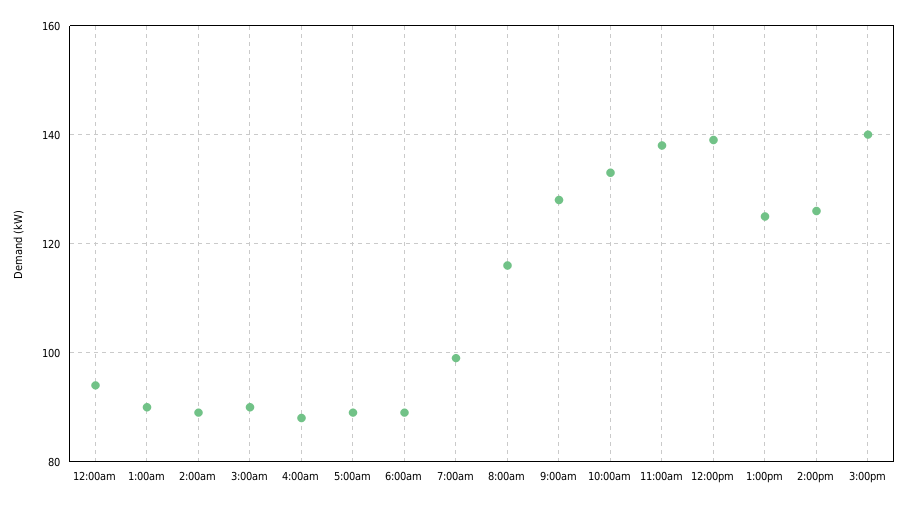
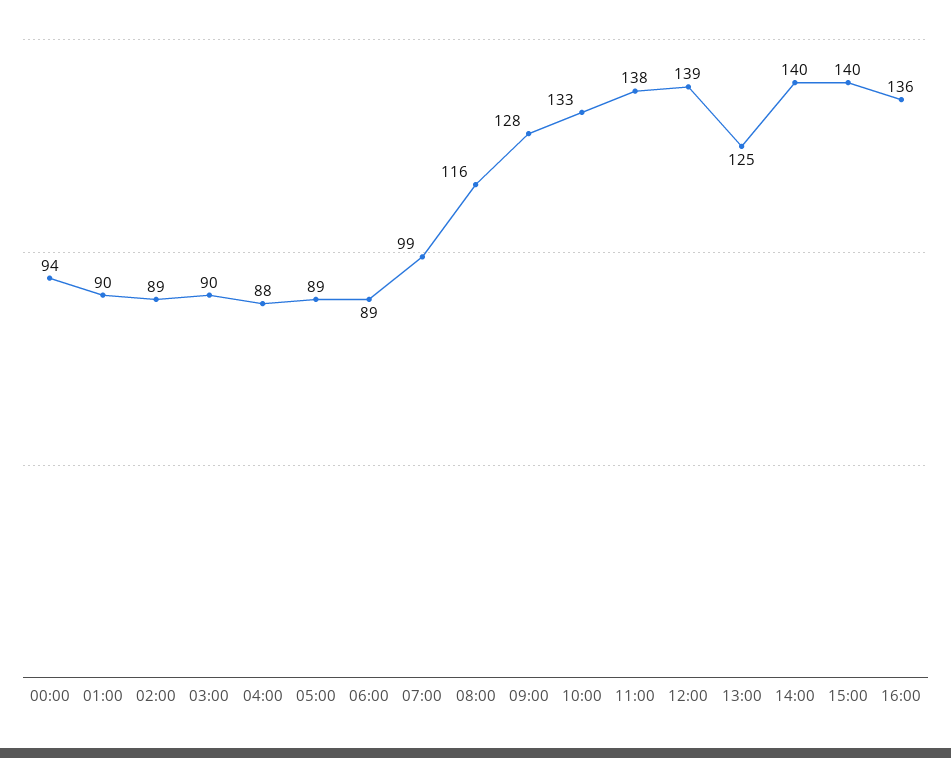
2:00pm: 125 -> 140
16:00: none -> 136

